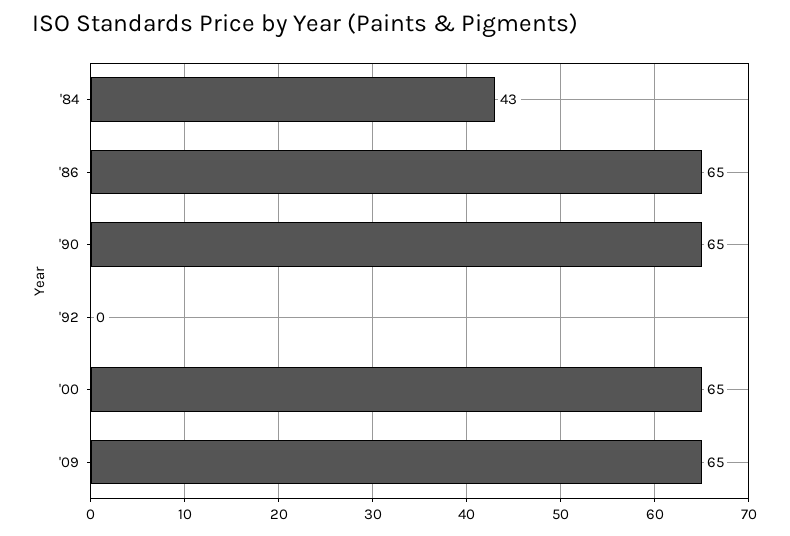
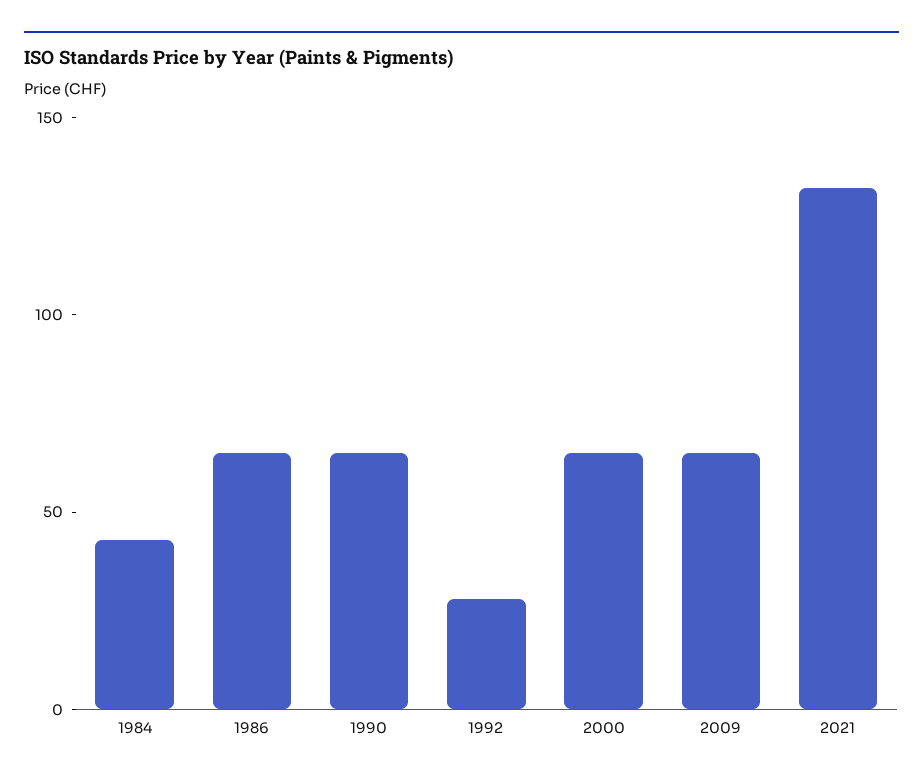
'92: 0 -> 30
2021: none -> 130

